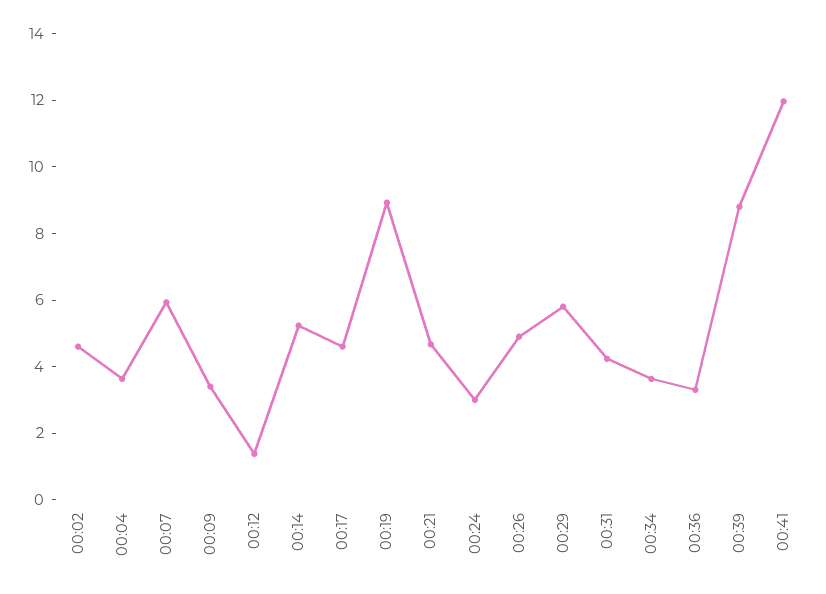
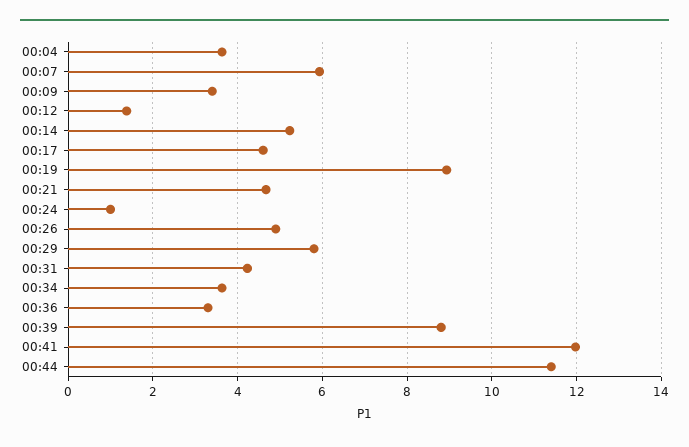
00:02: 4.5 -> none
00:24: 3 -> 1
00:44: none -> 11.4

